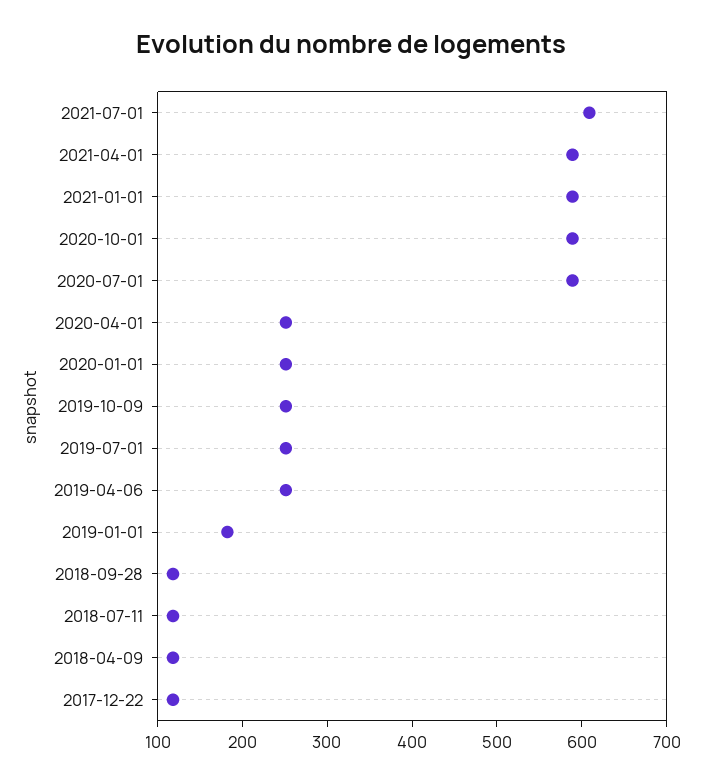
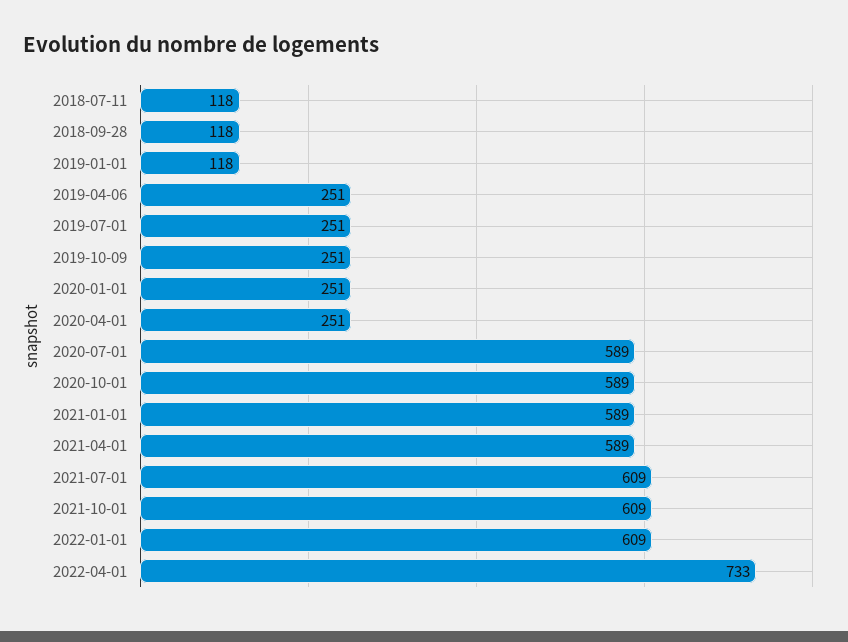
2019-01-01: 180 -> 118
2018-04-09: 120 -> none
2017-12-22: 120 -> none
2021-10-01: none -> 609
2022-01-01: none -> 609
2022-04-01: none -> 733

